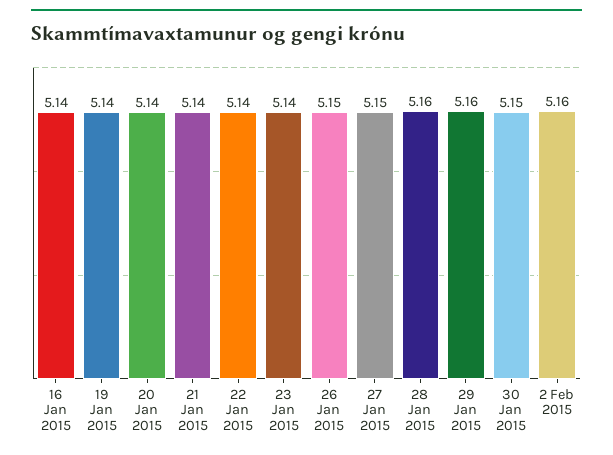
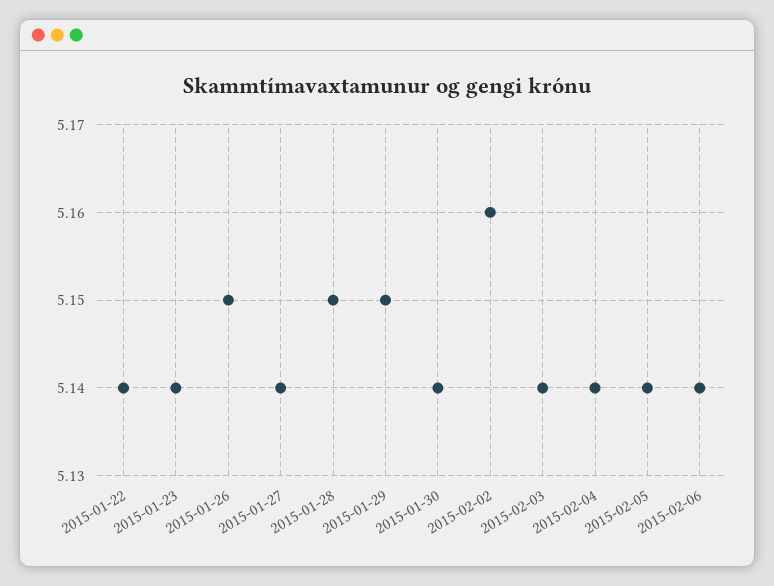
16 Jan 2015: 5.14 -> none
19 Jan 2015: 5.14 -> none
20 Jan 2015: 5.14 -> none
21 Jan 2015: 5.14 -> none
27 Jan 2015: 5.15 -> 5.14
28 Jan 2015: 5.16 -> 5.15
29 Jan 2015: 5.16 -> 5.15
30 Jan 2015: 5.15 -> 5.14
2015-02-03: none -> 5.14
2015-02-04: none -> 5.14
2015-02-05: none -> 5.14
2015-02-06: none -> 5.14

